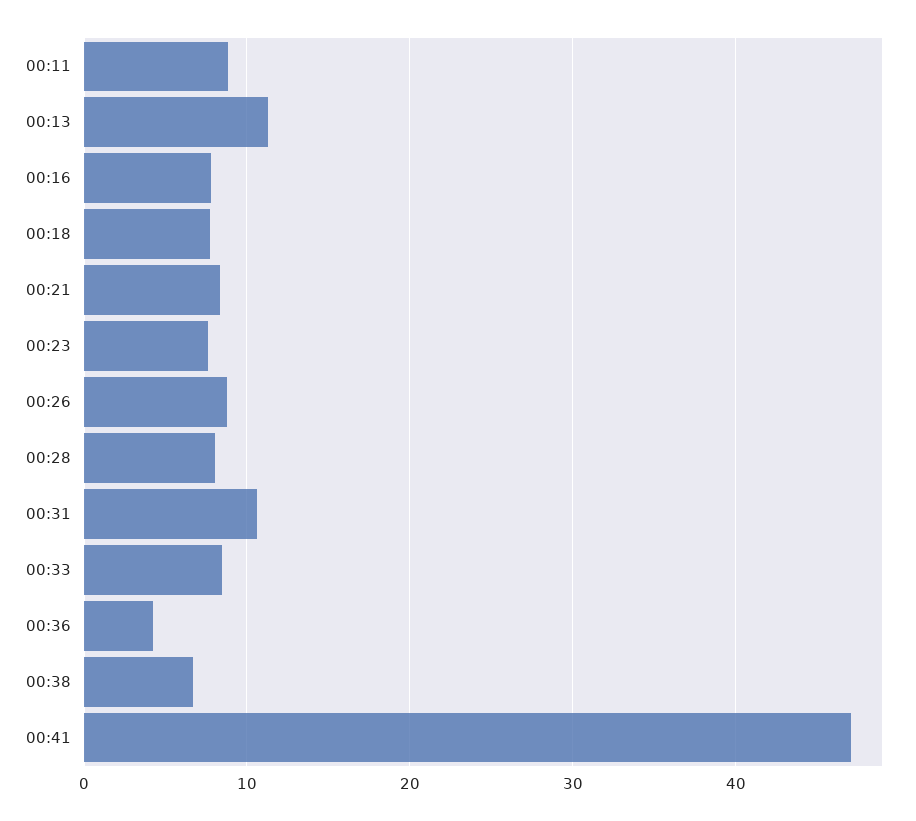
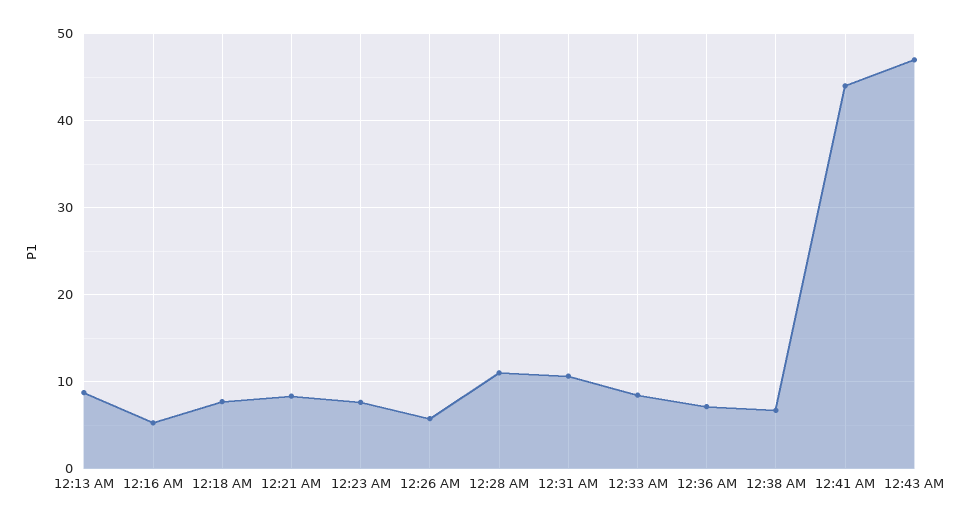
00:11: 9 -> none
00:13: 11 -> 9
00:16: 8 -> 5
00:26: 9 -> 6
00:28: 8 -> 11
00:36: 4 -> 7
00:41: 47 -> 44
12:43 AM: none -> 47

